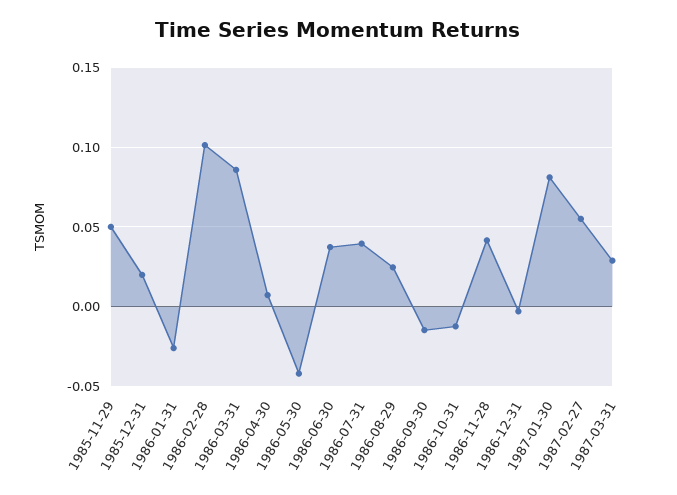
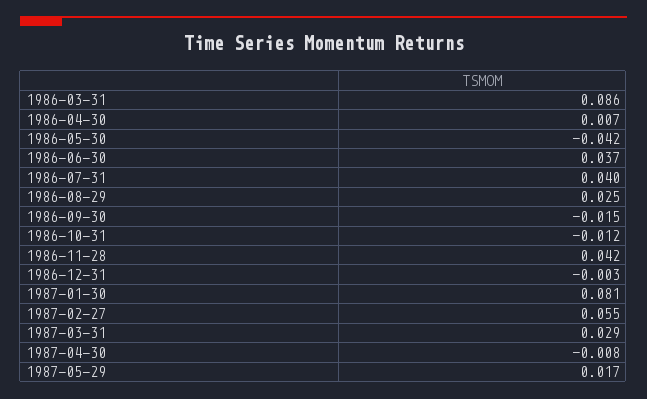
1985-11-29: 0.05 -> none
1985-12-31: 0.02 -> none
1986-01-31: -0.025 -> none
1986-02-28: 0.1 -> none
1987-04-30: none -> -0.008
1987-05-29: none -> 0.017

